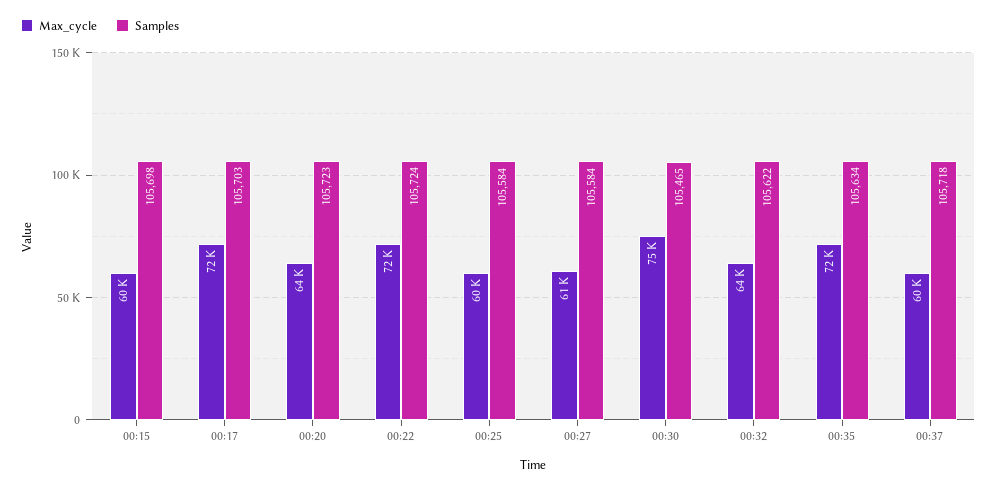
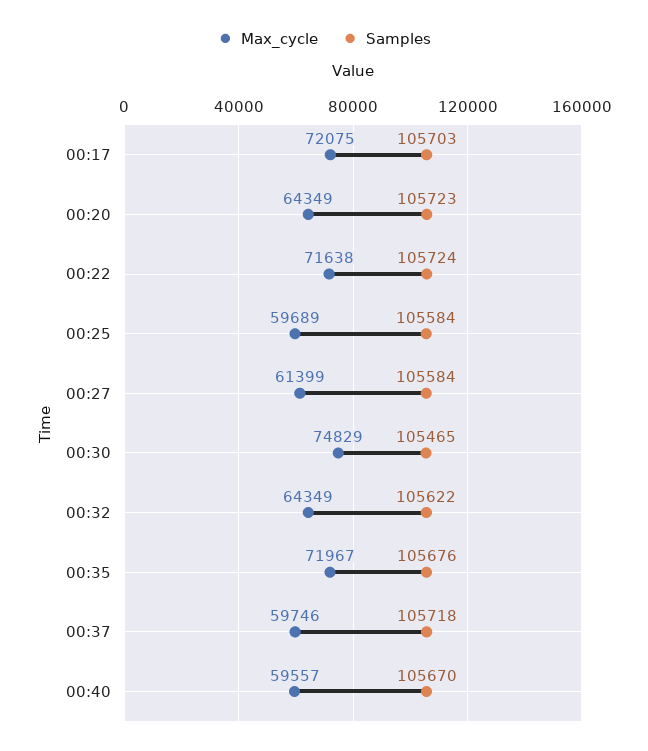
Max_cycle, 00:15: 60000 -> none
Samples, 00:15: 105698 -> none
Samples, 00:35: 105634 -> 105676
Max_cycle, 00:40: none -> 59557
Samples, 00:40: none -> 105670

